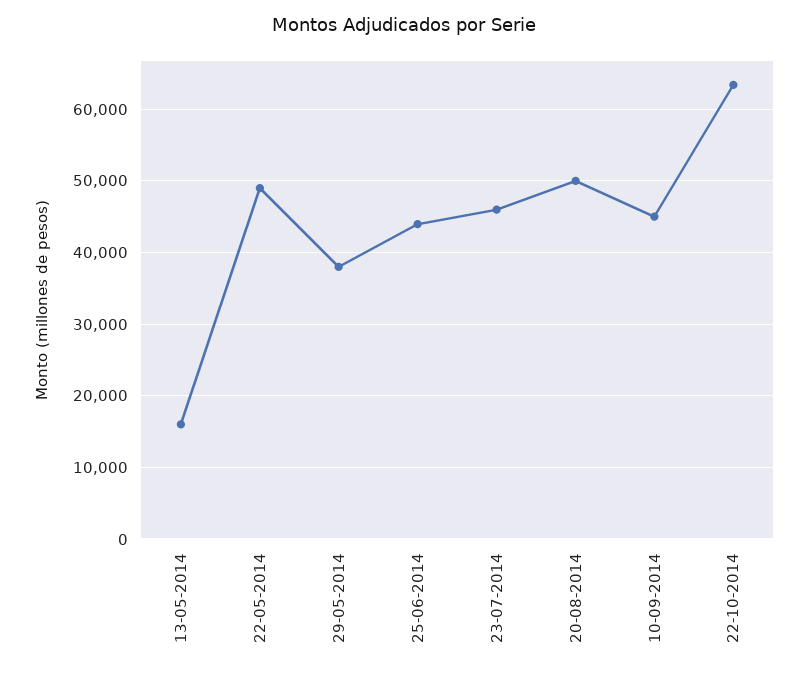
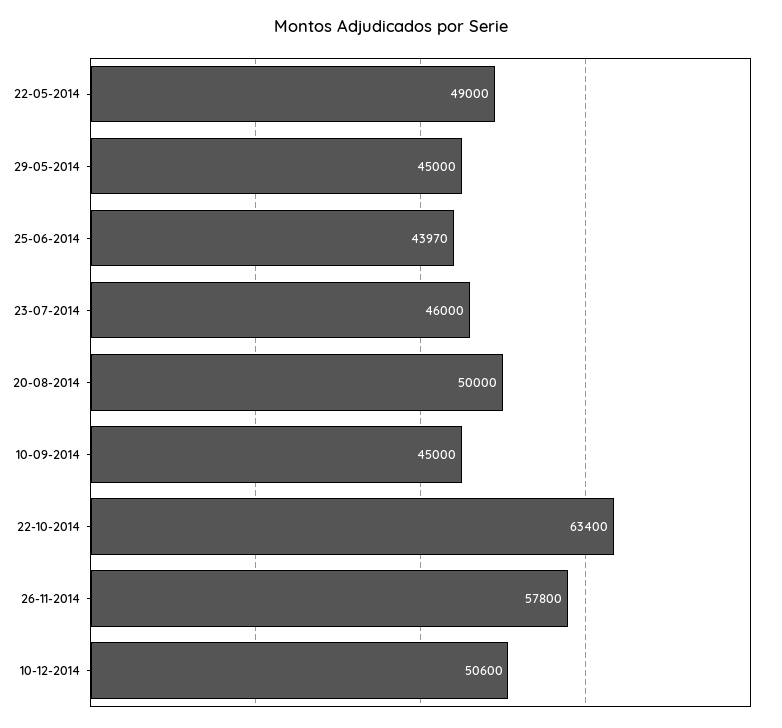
13-05-2014: 16000 -> none
29-05-2014: 38000 -> 45000
26-11-2014: none -> 57800
10-12-2014: none -> 50600

